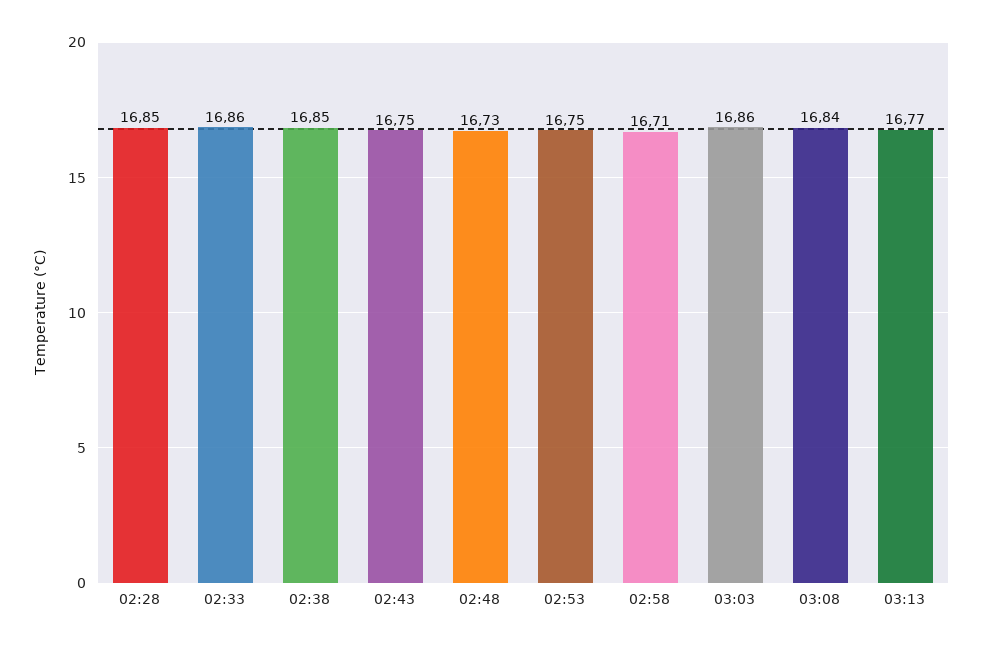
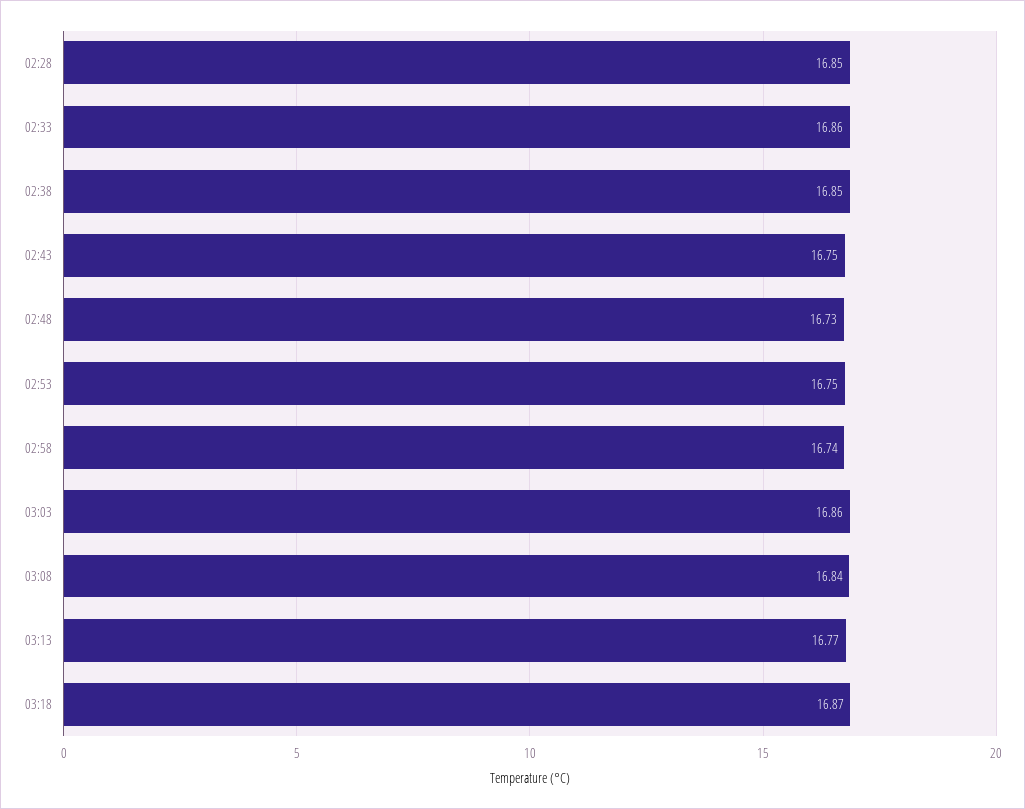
02:58: 16.71 -> 16.74
03:18: none -> 16.87

